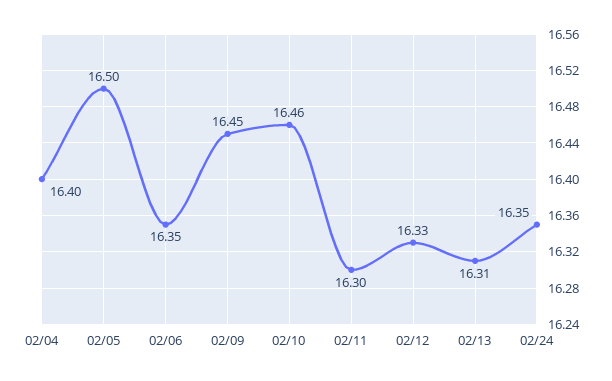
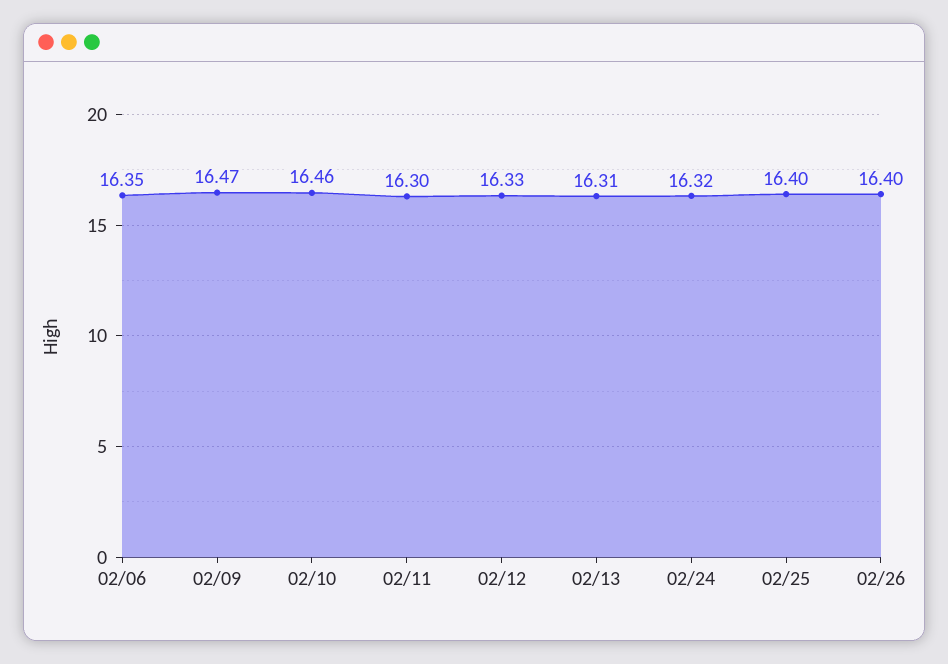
02/04: 16.4 -> none
02/05: 16.5 -> none
02/09: 16.45 -> 16.47
02/24: 16.35 -> 16.32
02/25: none -> 16.4
02/26: none -> 16.4

